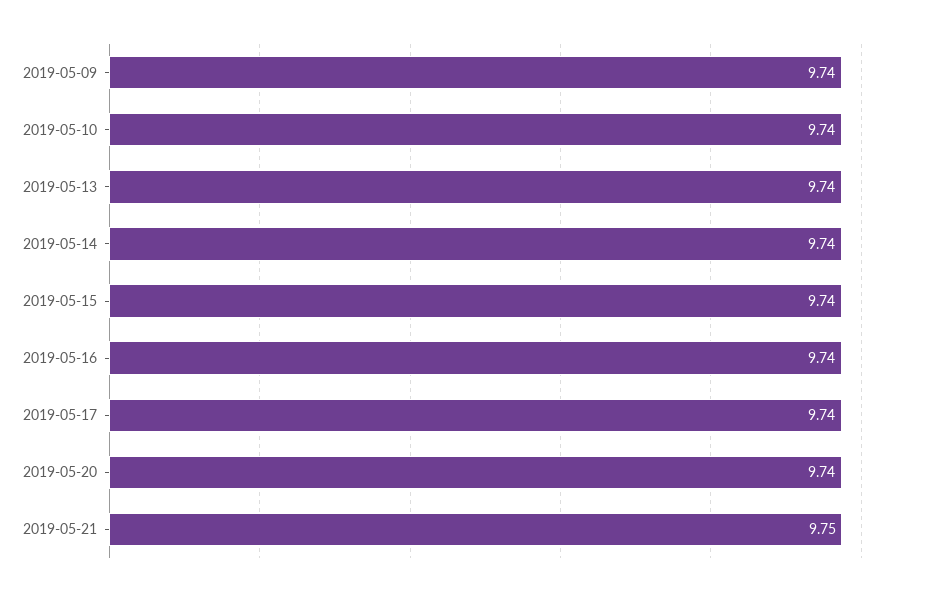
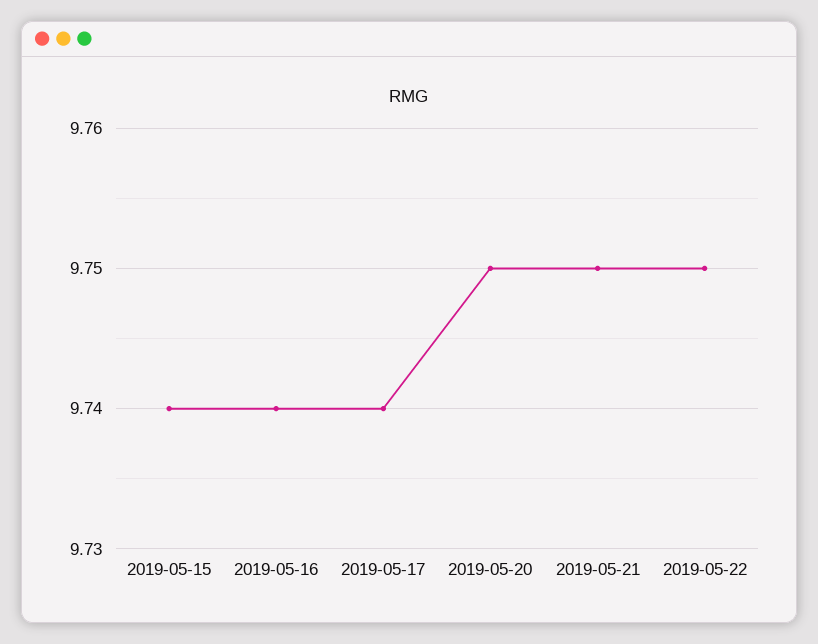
2019-05-09: 9.74 -> none
2019-05-10: 9.74 -> none
2019-05-13: 9.74 -> none
2019-05-14: 9.74 -> none
2019-05-20: 9.74 -> 9.75
2019-05-22: none -> 9.75

